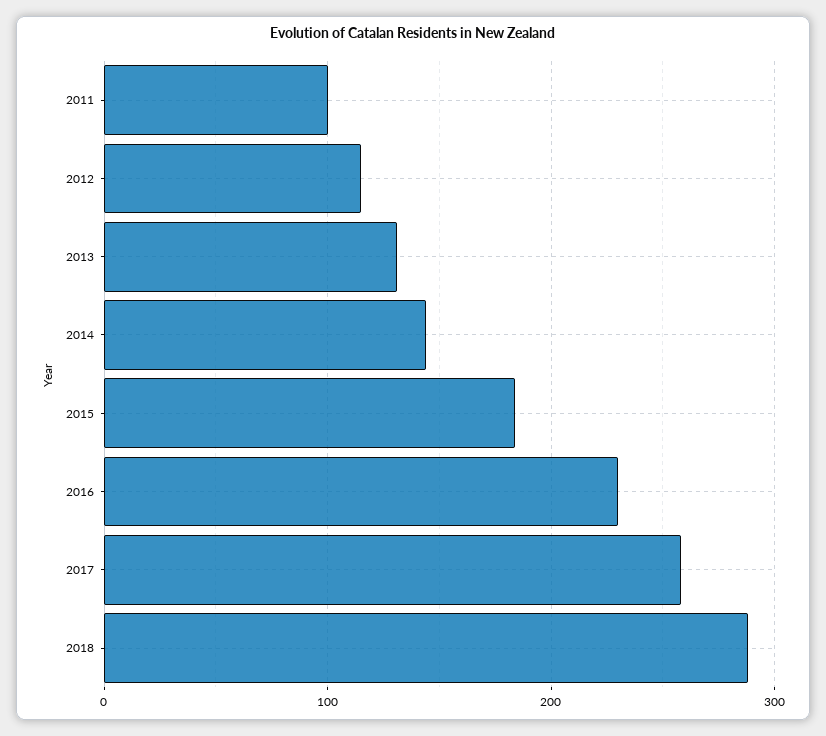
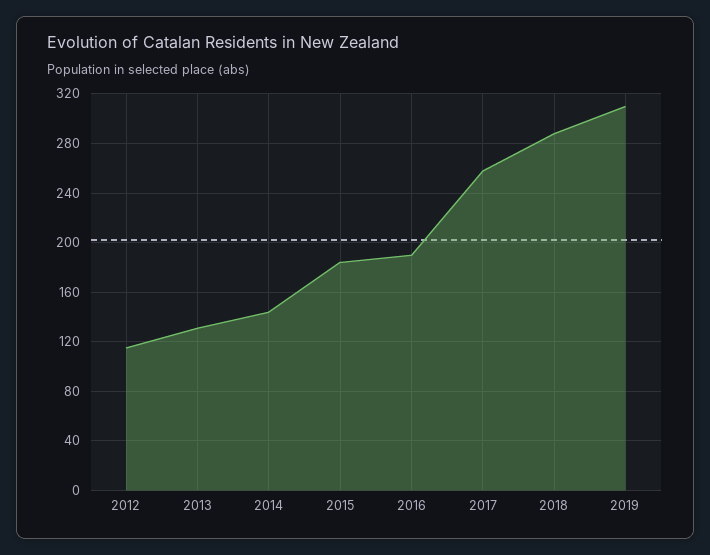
2011: 100 -> none
2016: 230 -> 190
2019: none -> 310

